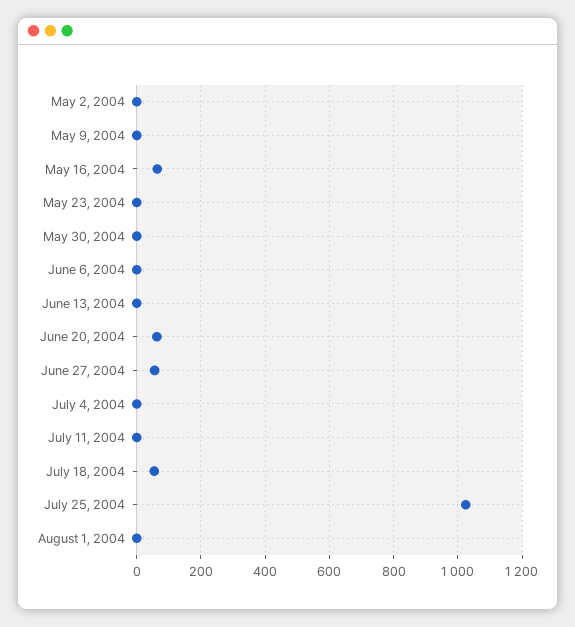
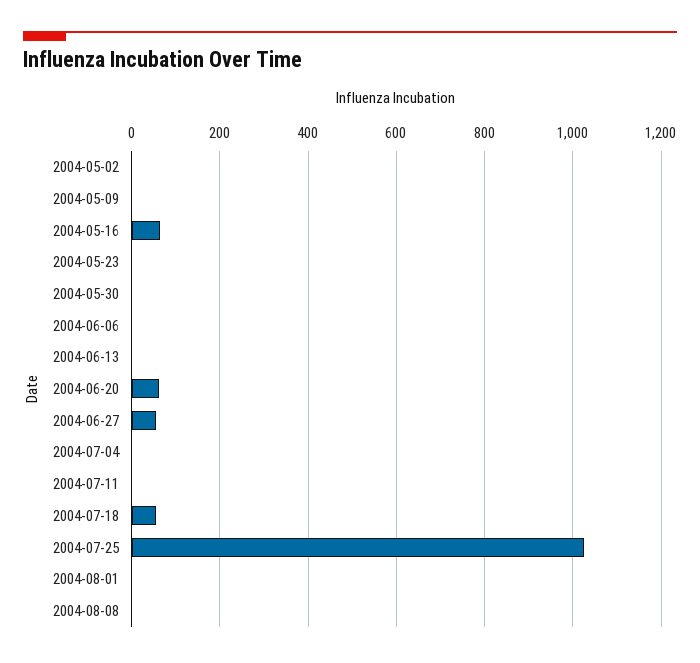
2004-08-08: none -> 0

